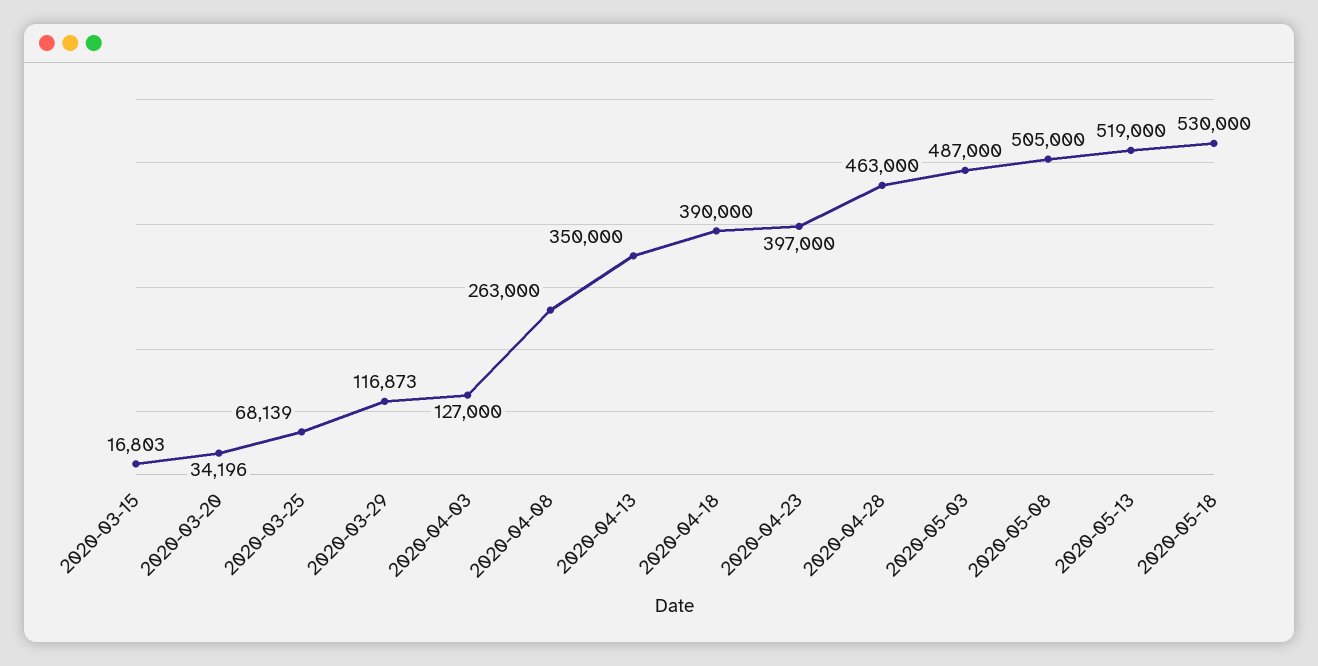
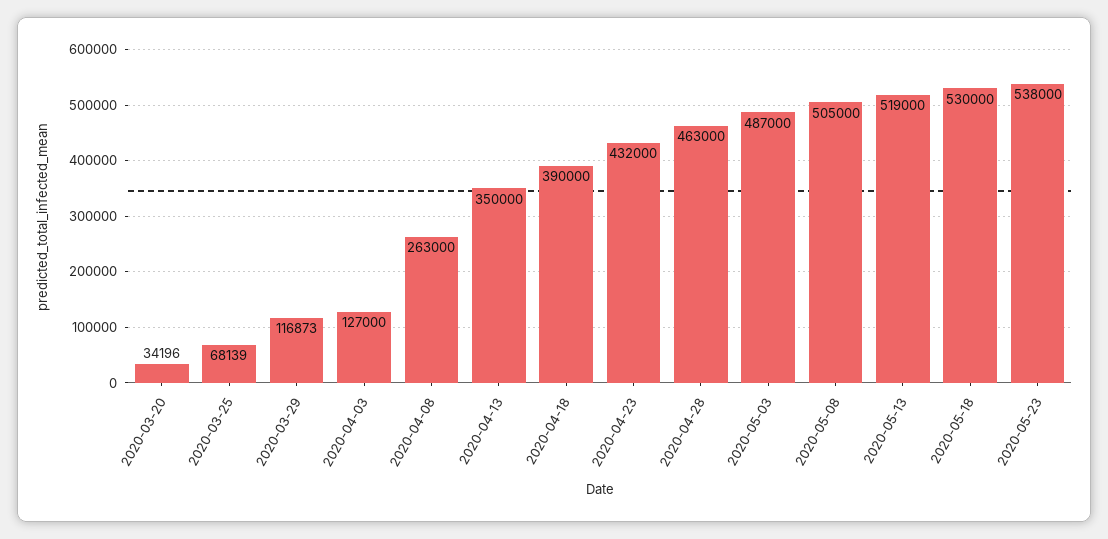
2020-03-15: 16803 -> none
2020-04-23: 397000 -> 432000
2020-05-23: none -> 538000

